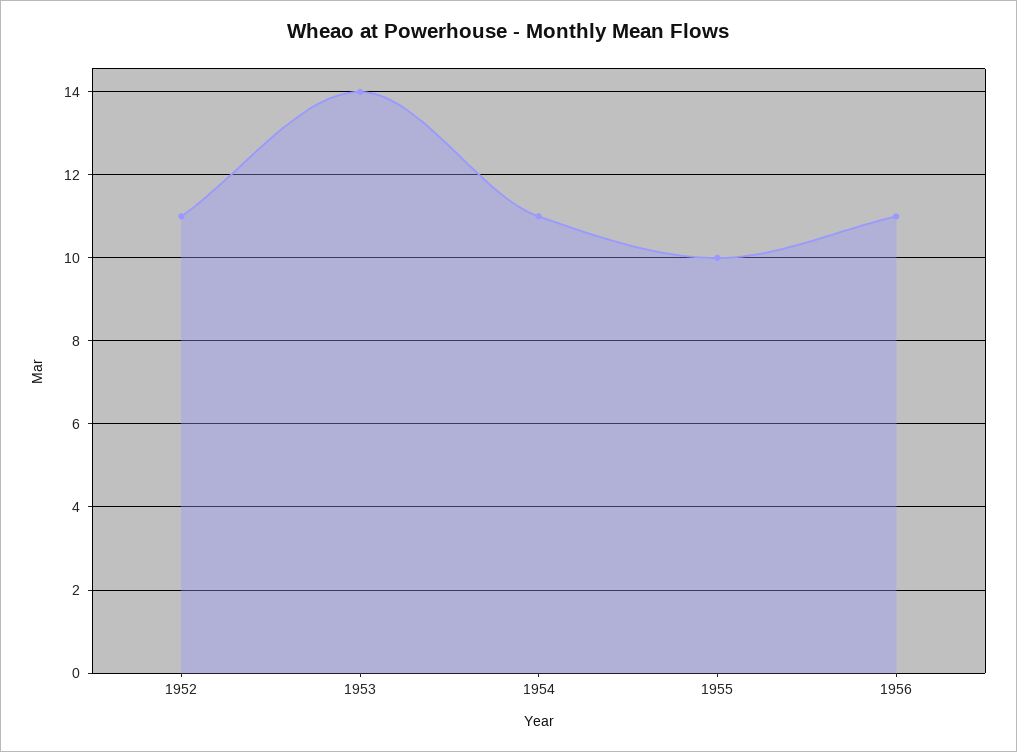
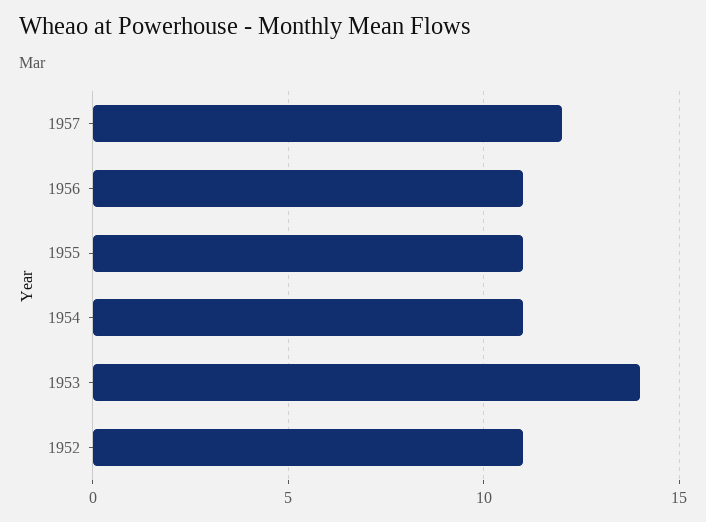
1955: 10 -> 11
1957: none -> 12

